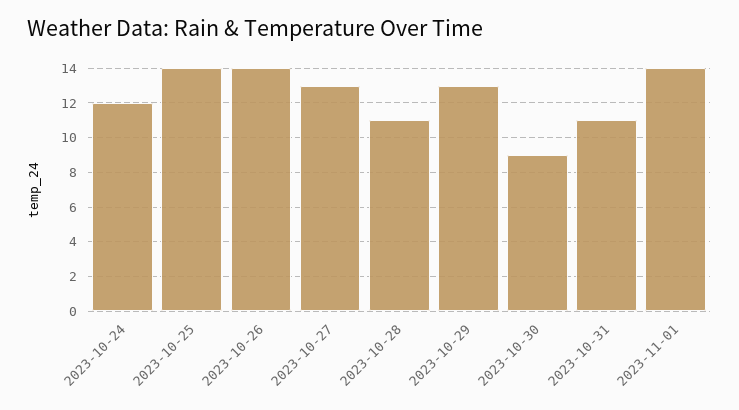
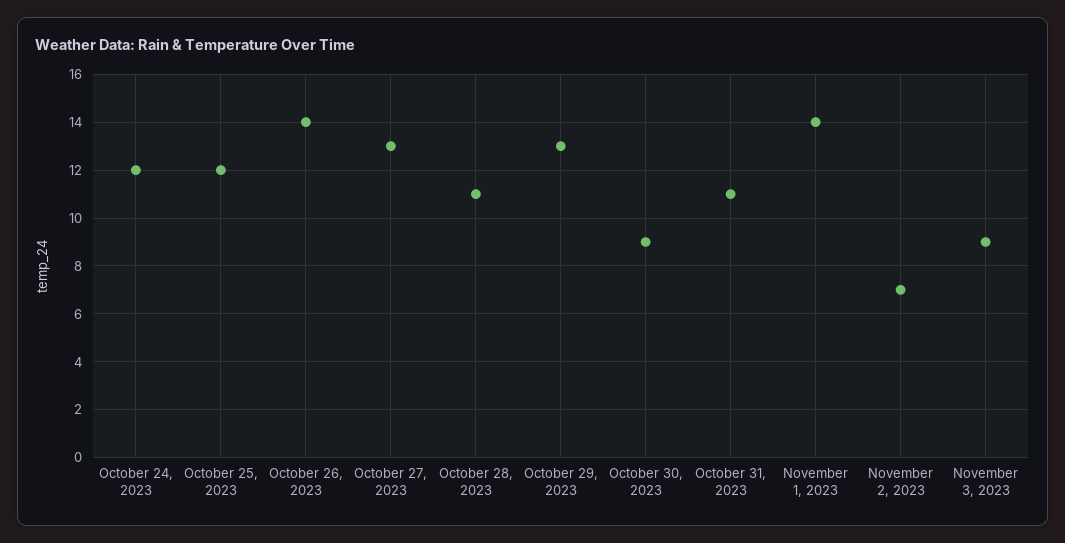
2023-10-25: 14 -> 12
November 2, 2023: none -> 7
November 3, 2023: none -> 9

